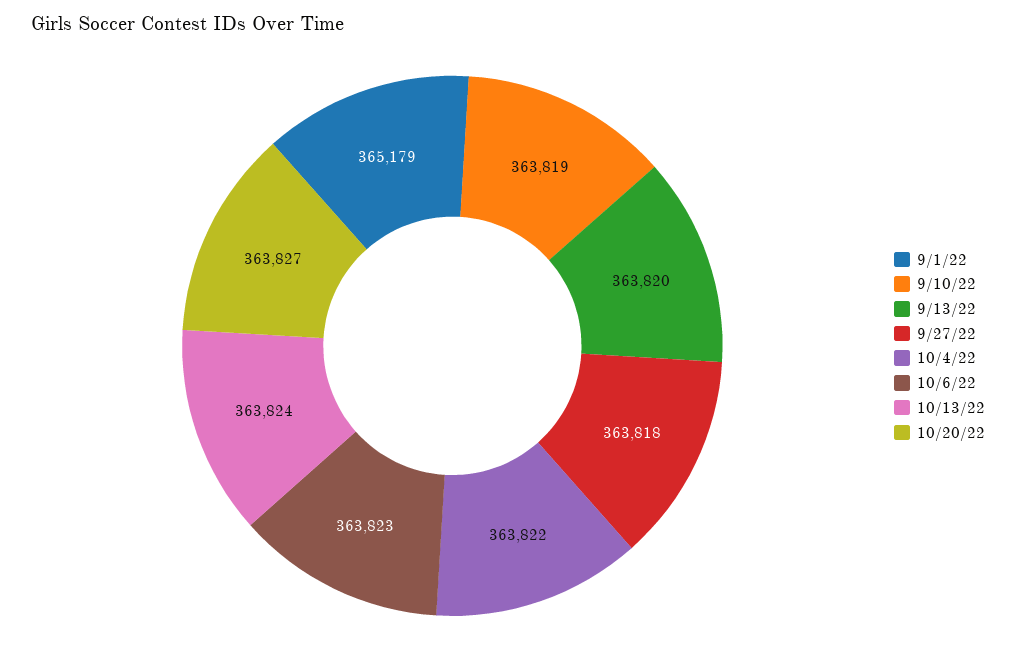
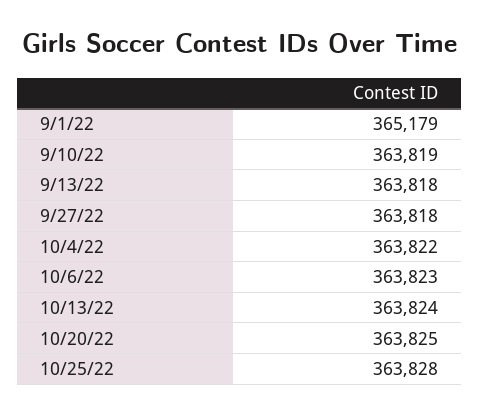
9/13/22: 363820 -> 363818
10/20/22: 363827 -> 363825
10/25/22: none -> 363828

